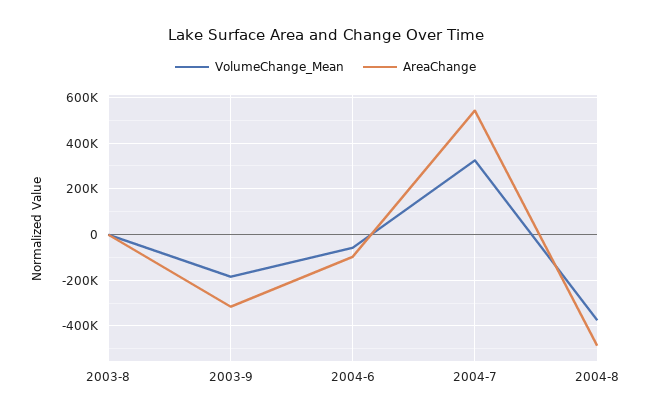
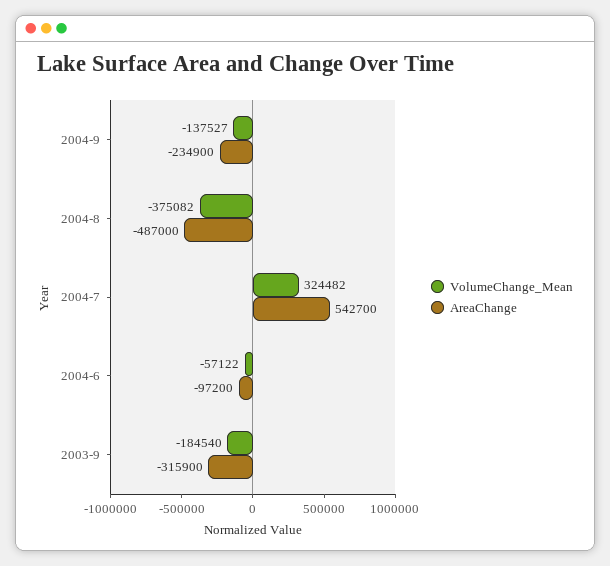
VolumeChange_Mean, 2003-8: 0 -> none
AreaChange, 2003-8: 0 -> none
VolumeChange_Mean, 2004-9: none -> -137527
AreaChange, 2004-9: none -> -234900

